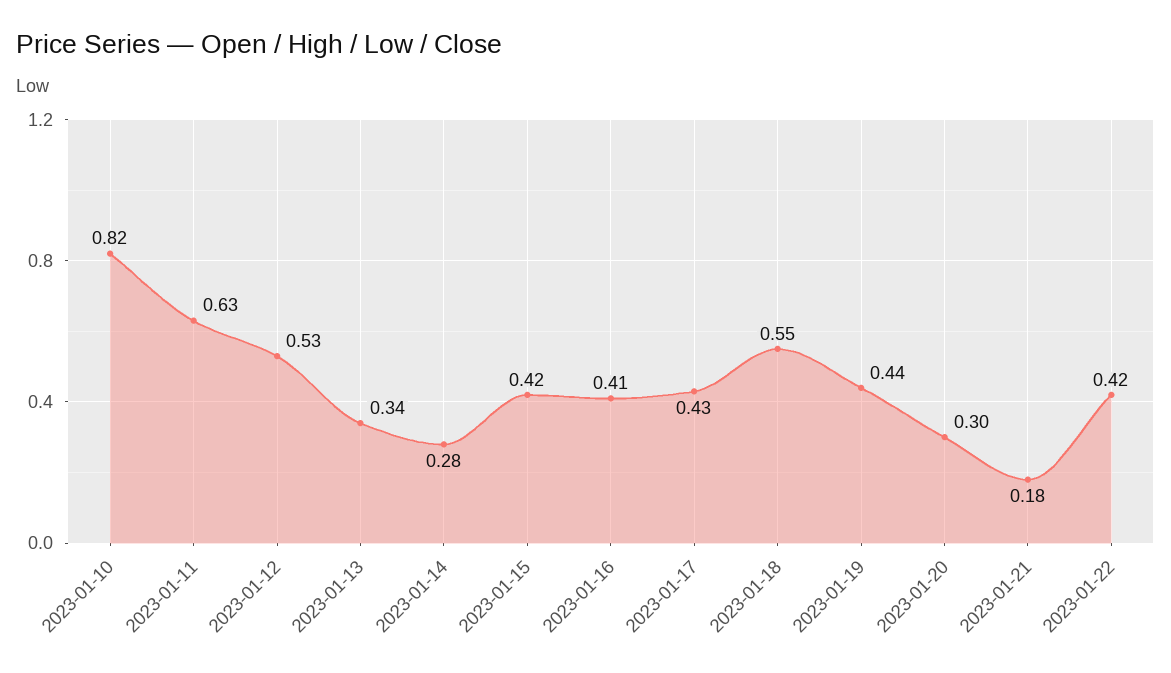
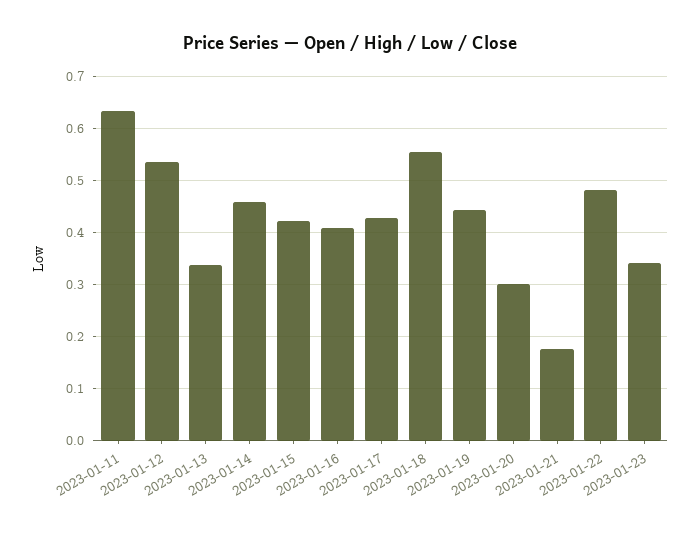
2023-01-10: 0.82 -> none
2023-01-14: 0.28 -> 0.46
2023-01-22: 0.42 -> 0.48
2023-01-23: none -> 0.34

